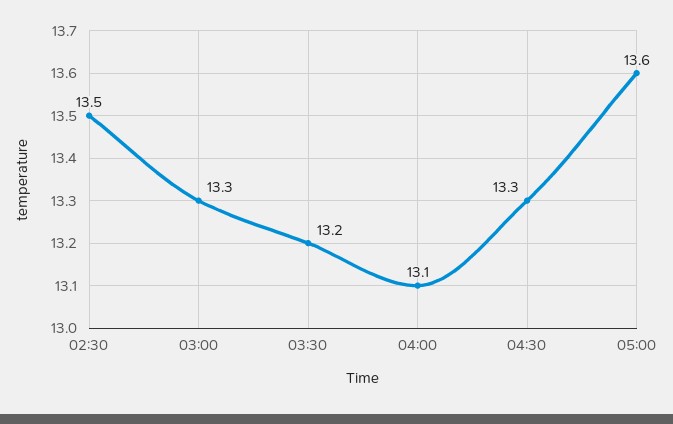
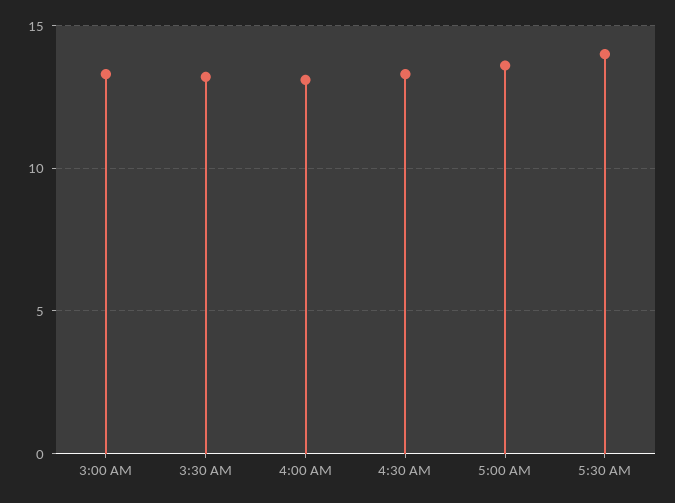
02:30: 13.5 -> none
5:30 AM: none -> 14

